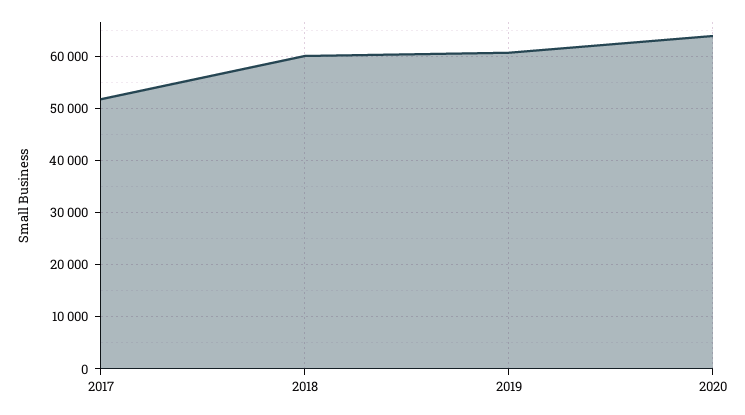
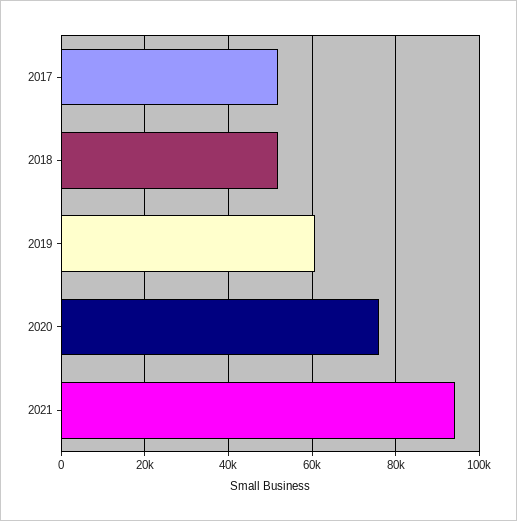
2018: 60000 -> 52000
2020: 64000 -> 76000
2021: none -> 94000

